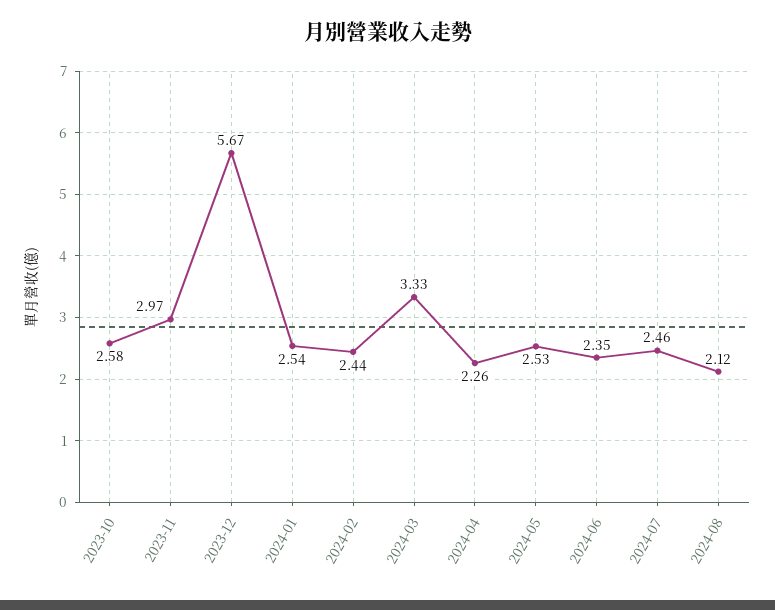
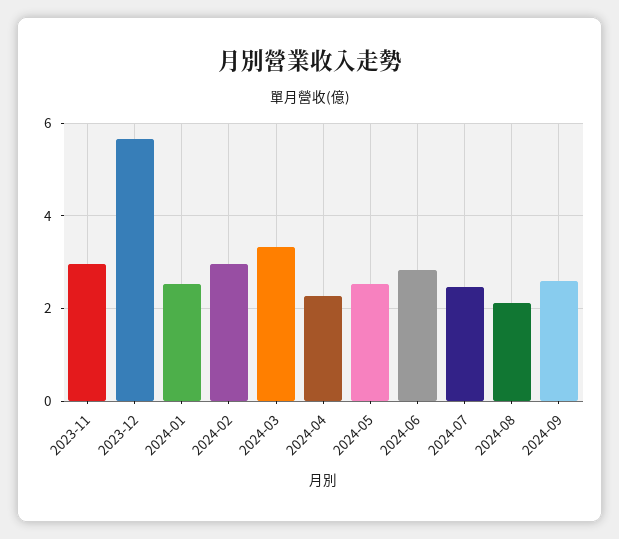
2023-10: 2.58 -> none
2024-02: 2.44 -> 3
2024-06: 2.35 -> 2.8
2024-09: none -> 2.6

